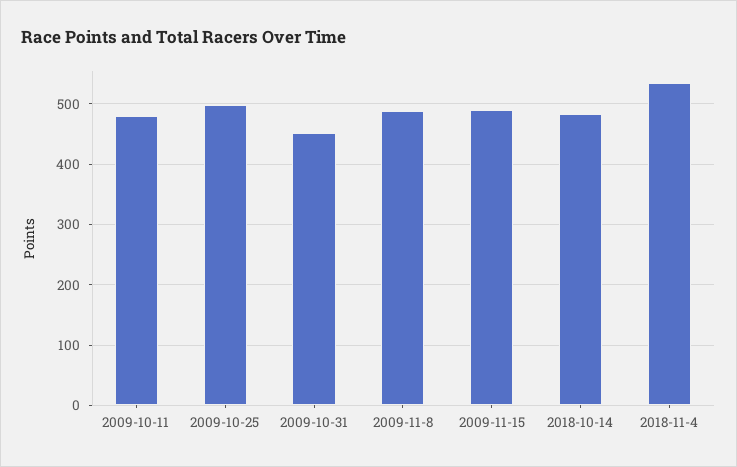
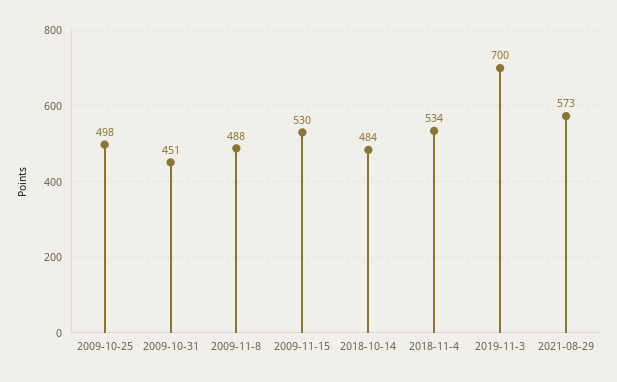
2009-10-11: 480 -> none
2009-11-15: 490 -> 530
2019-11-3: none -> 700
2021-08-29: none -> 573

